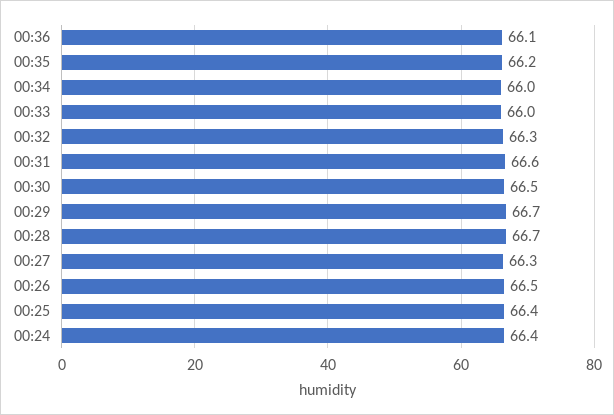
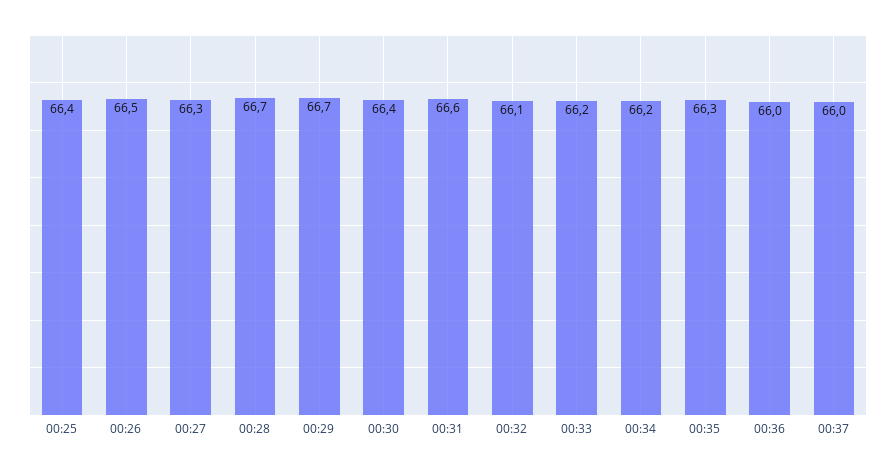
00:36: 66.1 -> 66
00:35: 66.2 -> 66.3
00:34: 66 -> 66.2
00:33: 66 -> 66.2
00:32: 66.3 -> 66.1
00:30: 66.5 -> 66.4
00:24: 66.4 -> none
00:37: none -> 66

